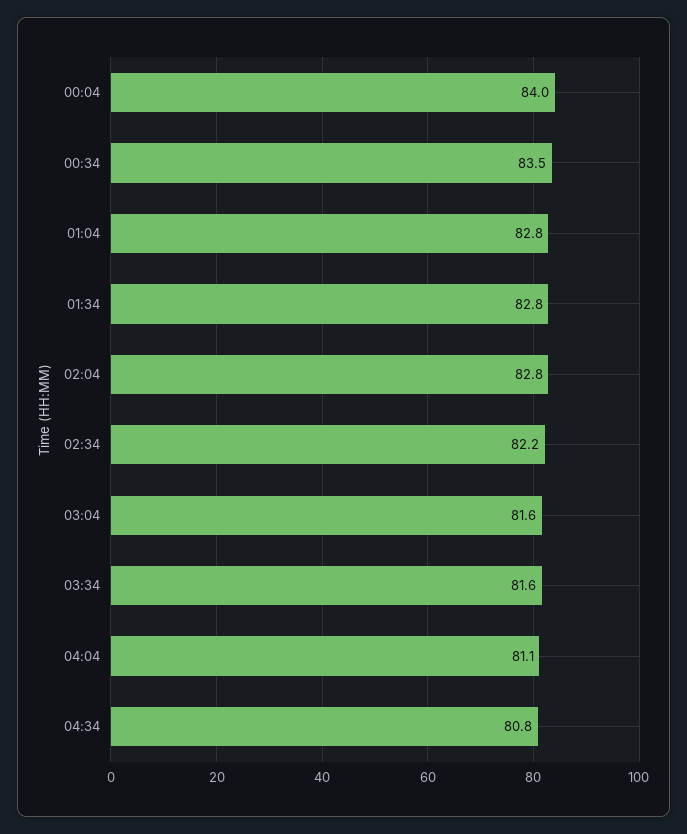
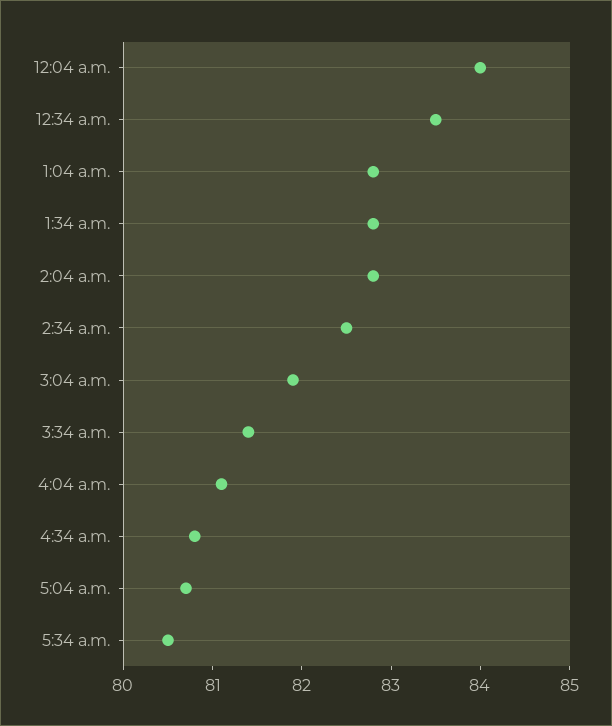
02:34: 82.2 -> 82.5
03:04: 81.6 -> 81.9
03:34: 81.6 -> 81.4
5:04 a.m.: none -> 80.7
5:34 a.m.: none -> 80.5

